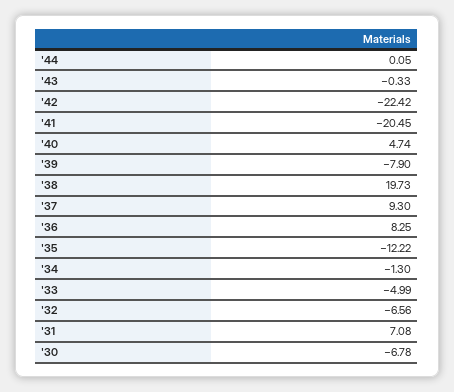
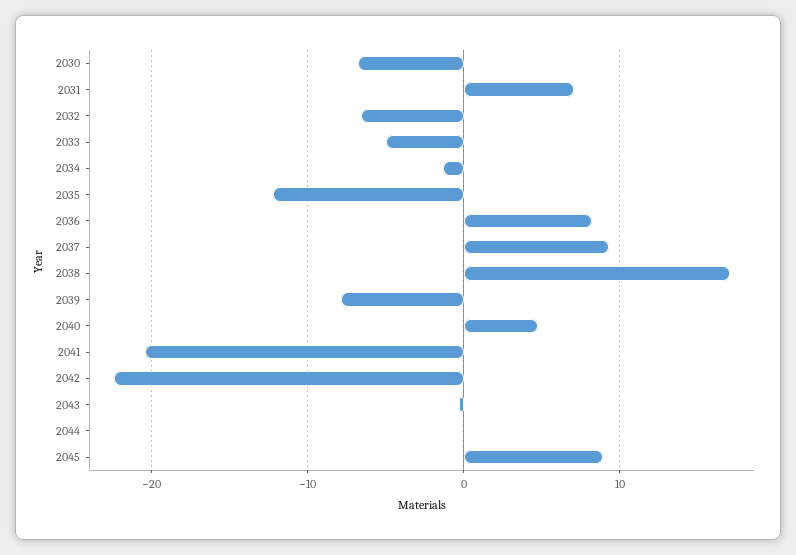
'38: 19.73 -> 17
2045: none -> 9

